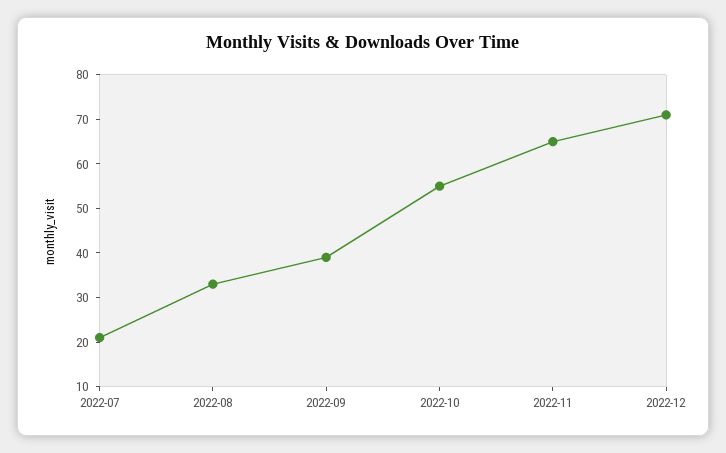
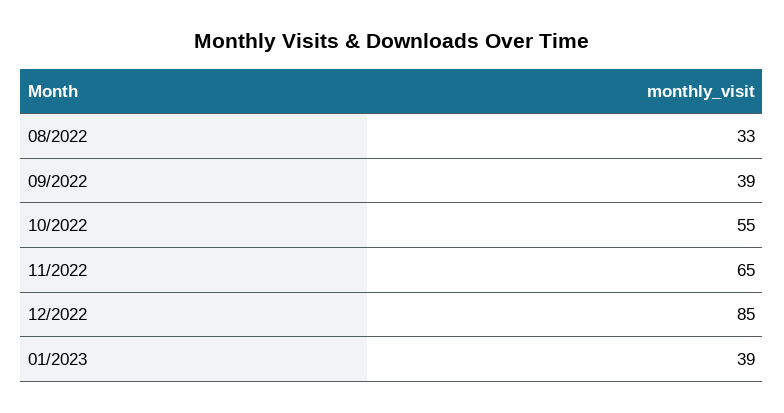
2022-07: 20 -> none
2022-12: 70 -> 85
01/2023: none -> 39

